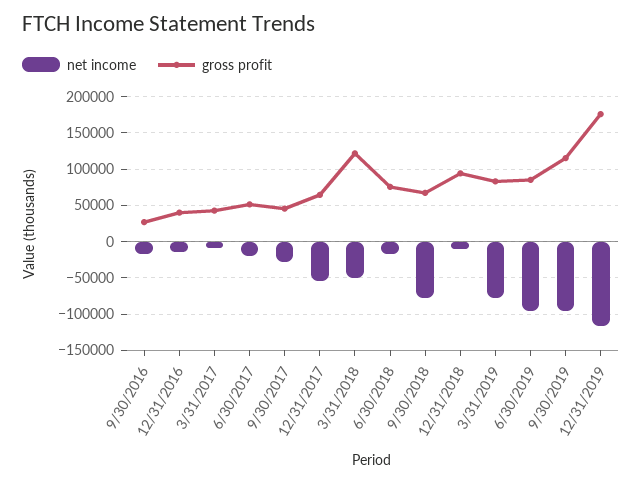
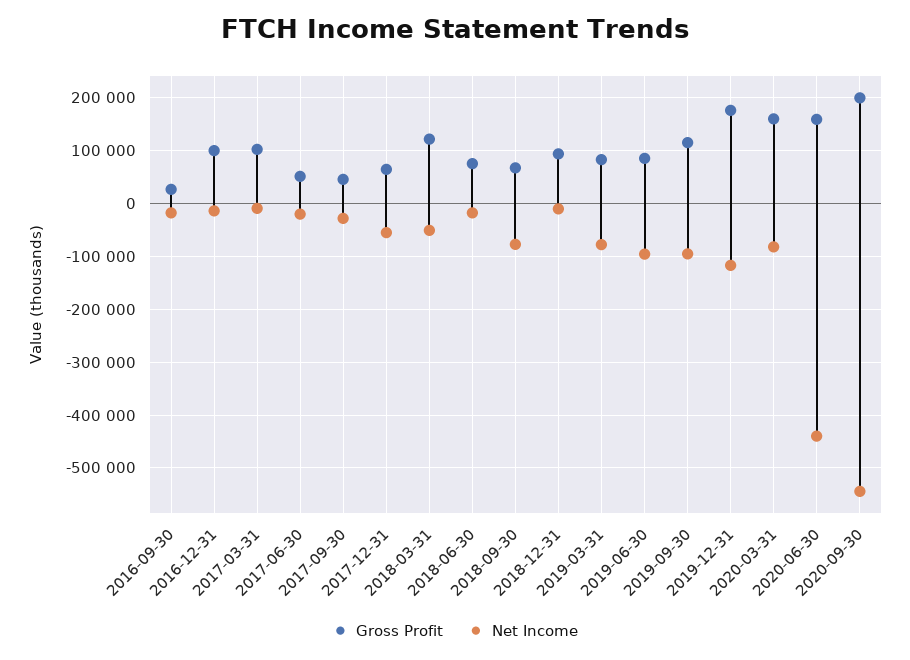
gross profit, 12/31/2016: 40000 -> 100000
gross profit, 3/31/2017: 40000 -> 100000
gross profit, 2020-03-31: none -> 160000
net income, 2020-03-31: none -> -80000
gross profit, 2020-06-30: none -> 160000
net income, 2020-06-30: none -> -440000
gross profit, 2020-09-30: none -> 200000
net income, 2020-09-30: none -> -540000

